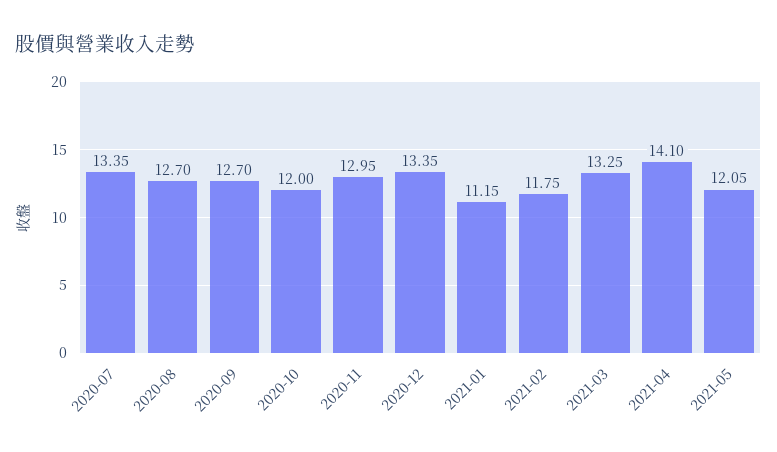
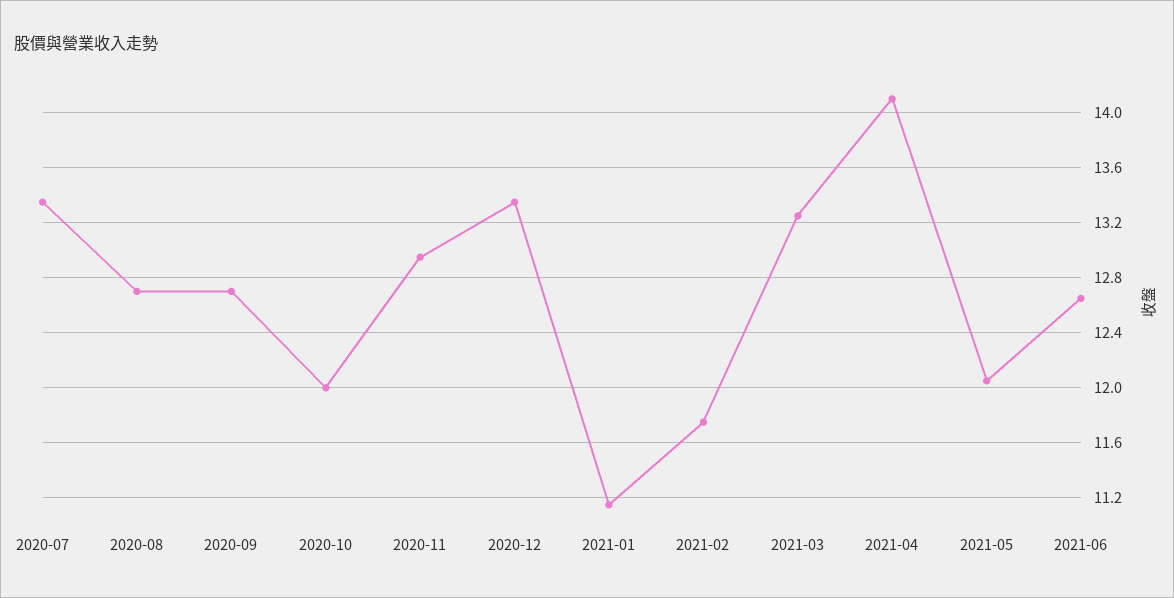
2021-06: none -> 12.65

